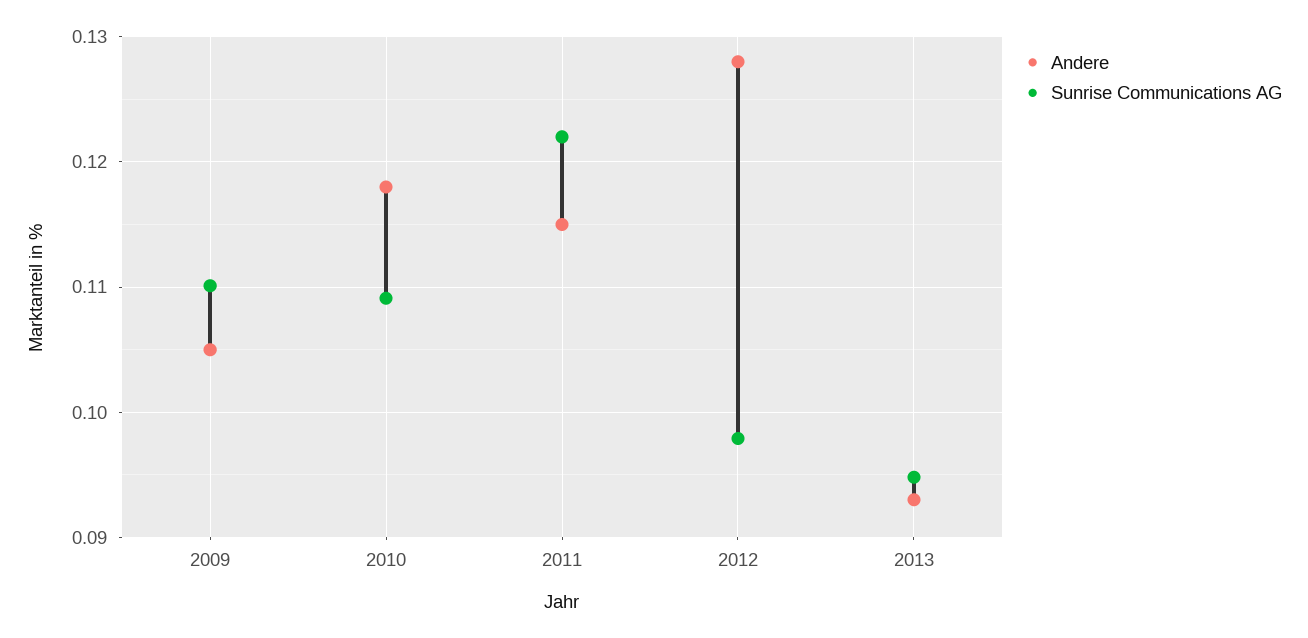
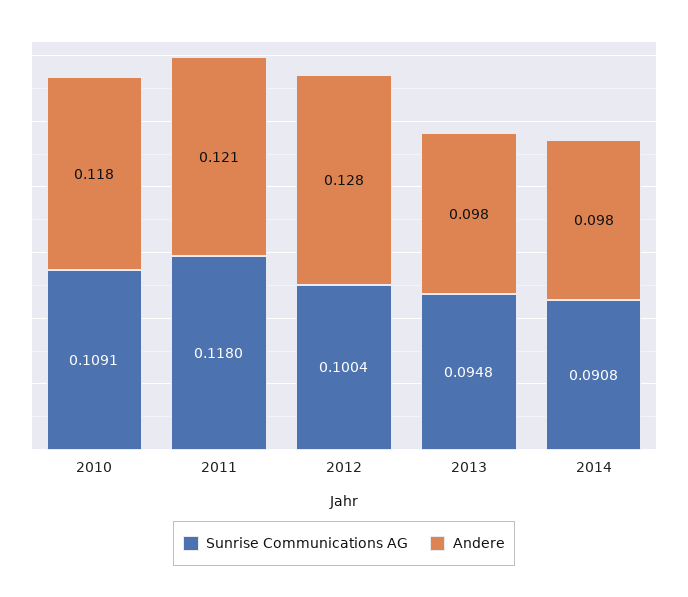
Andere, 2009: 0.105 -> none
Sunrise Communications AG, 2009: 0.11 -> none
Andere, 2011: 0.115 -> 0.121
Sunrise Communications AG, 2011: 0.122 -> 0.118
Sunrise Communications AG, 2012: 0.098 -> 0.1004
Andere, 2013: 0.093 -> 0.098
Sunrise Communications AG, 2014: none -> 0.0908
Andere, 2014: none -> 0.098

